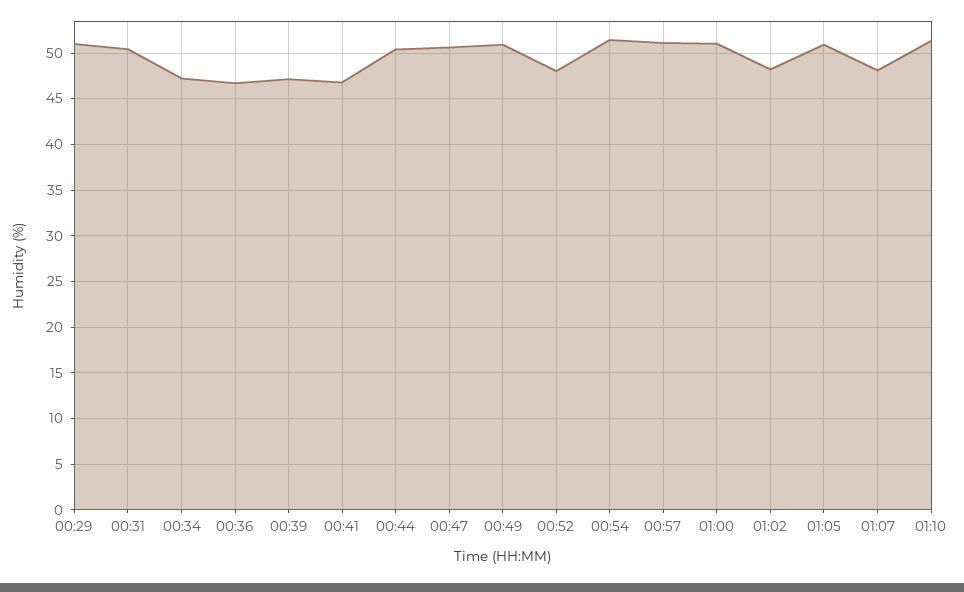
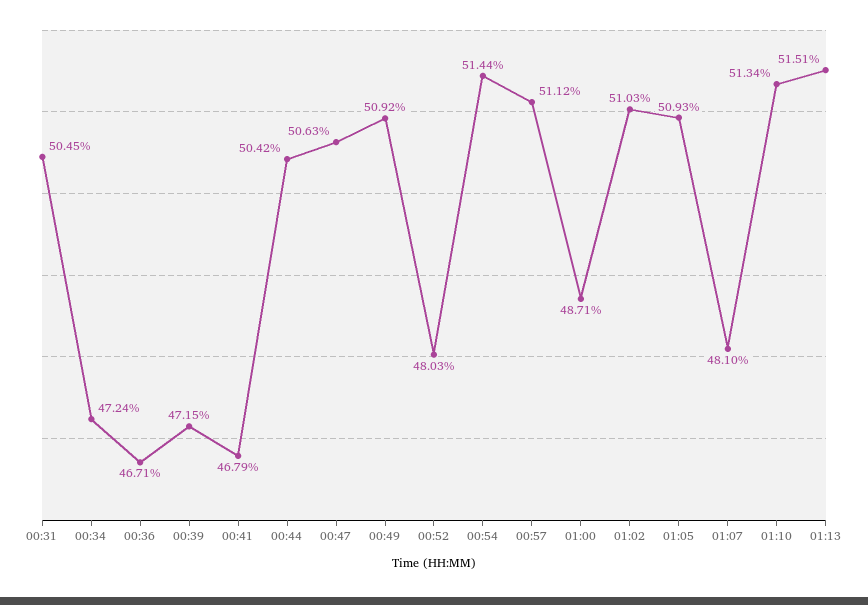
00:29: 51 -> none
01:00: 51 -> 48.71
01:02: 48 -> 51.03
01:13: none -> 51.51

